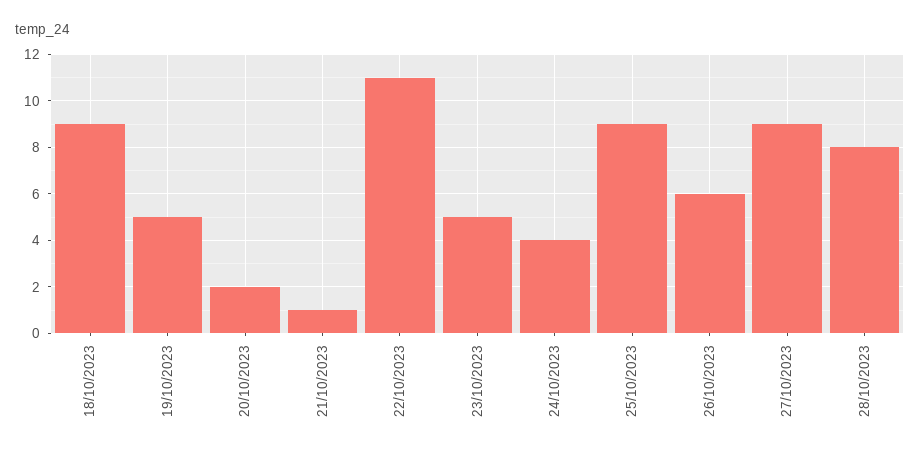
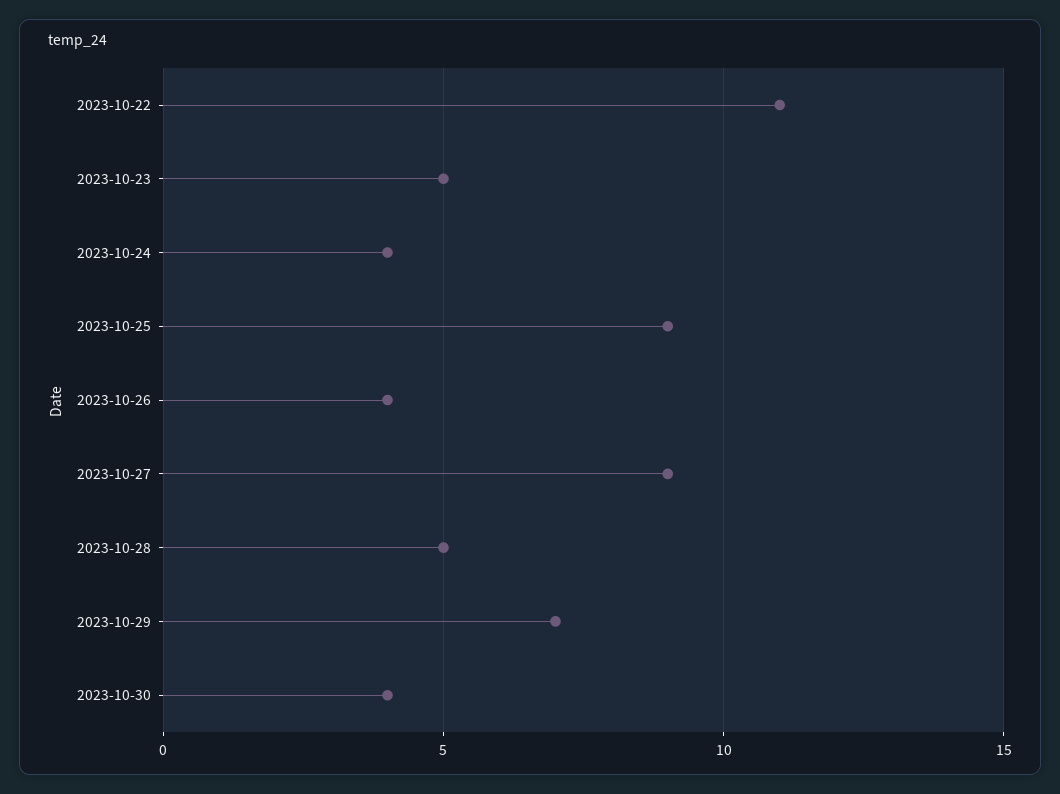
18/10/2023: 9 -> none
19/10/2023: 5 -> none
20/10/2023: 2 -> none
21/10/2023: 1 -> none
26/10/2023: 6 -> 4
28/10/2023: 8 -> 5
2023-10-29: none -> 7
2023-10-30: none -> 4

